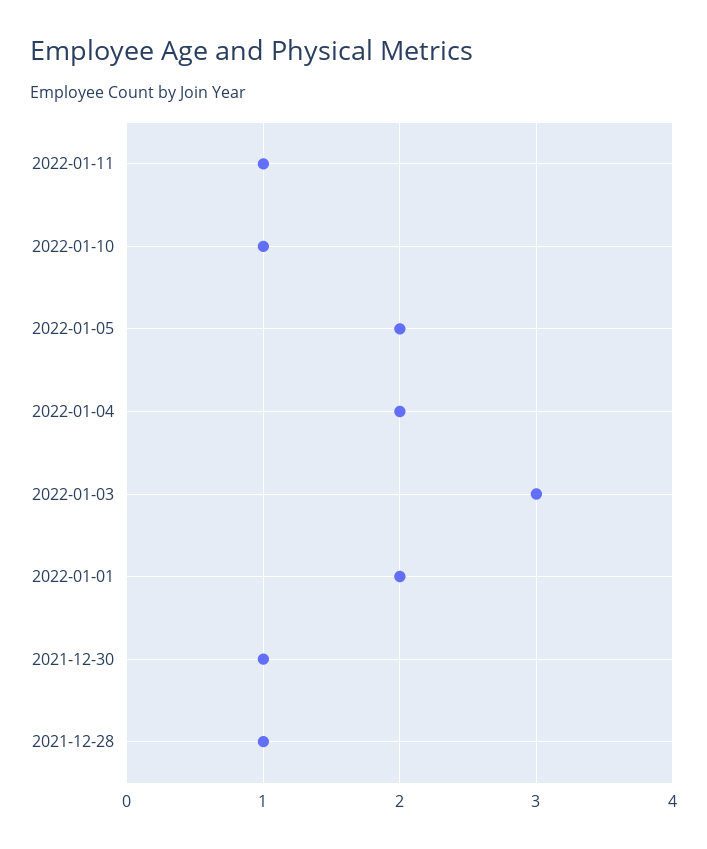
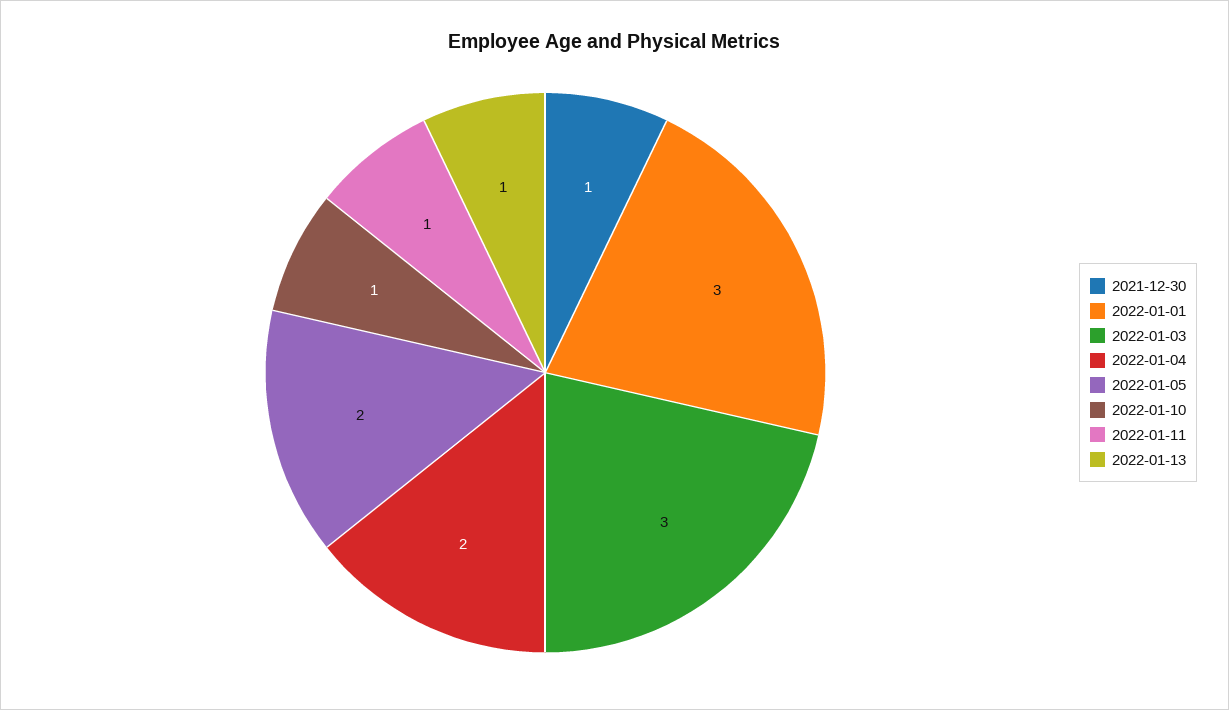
2022-01-01: 2 -> 3
2021-12-28: 1 -> none
2022-01-13: none -> 1

